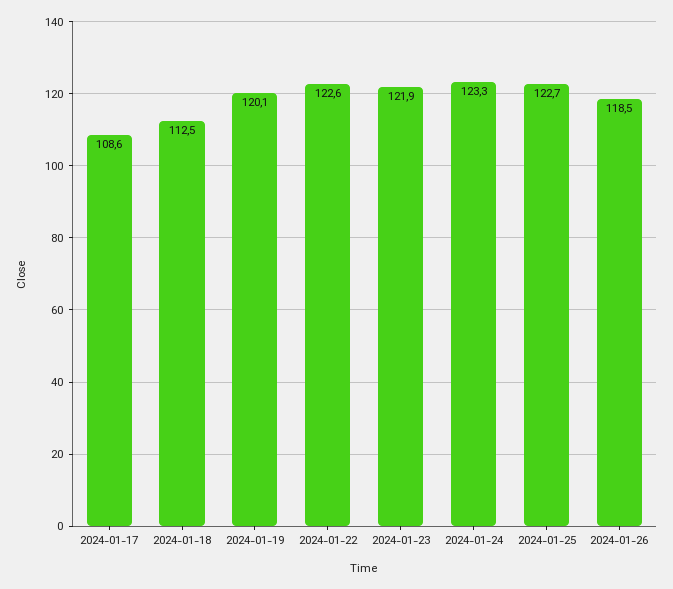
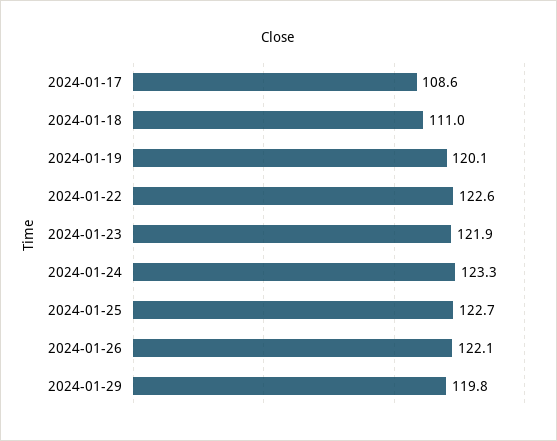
2024-01-18: 112.5 -> 111
2024-01-26: 118.5 -> 122.1
2024-01-29: none -> 119.8

